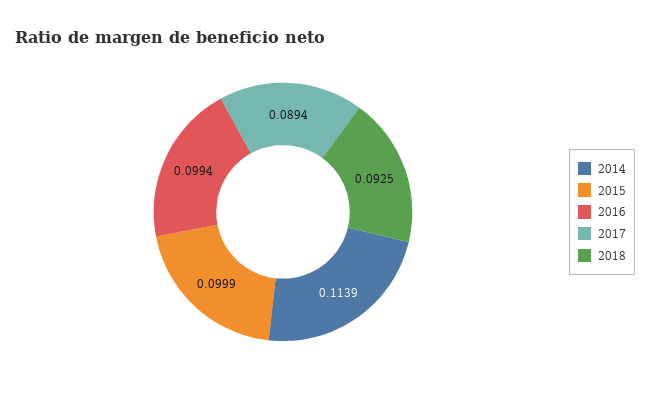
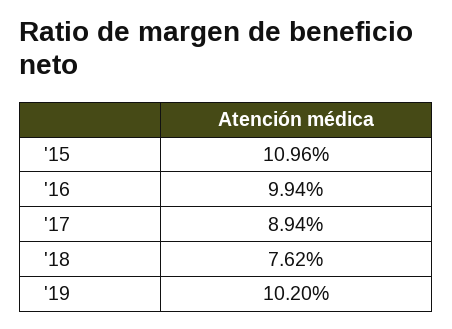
2014: 0.1139 -> none
2015: 0.0999 -> 0.1096
2018: 0.0925 -> 0.0762
'19: none -> 0.102

